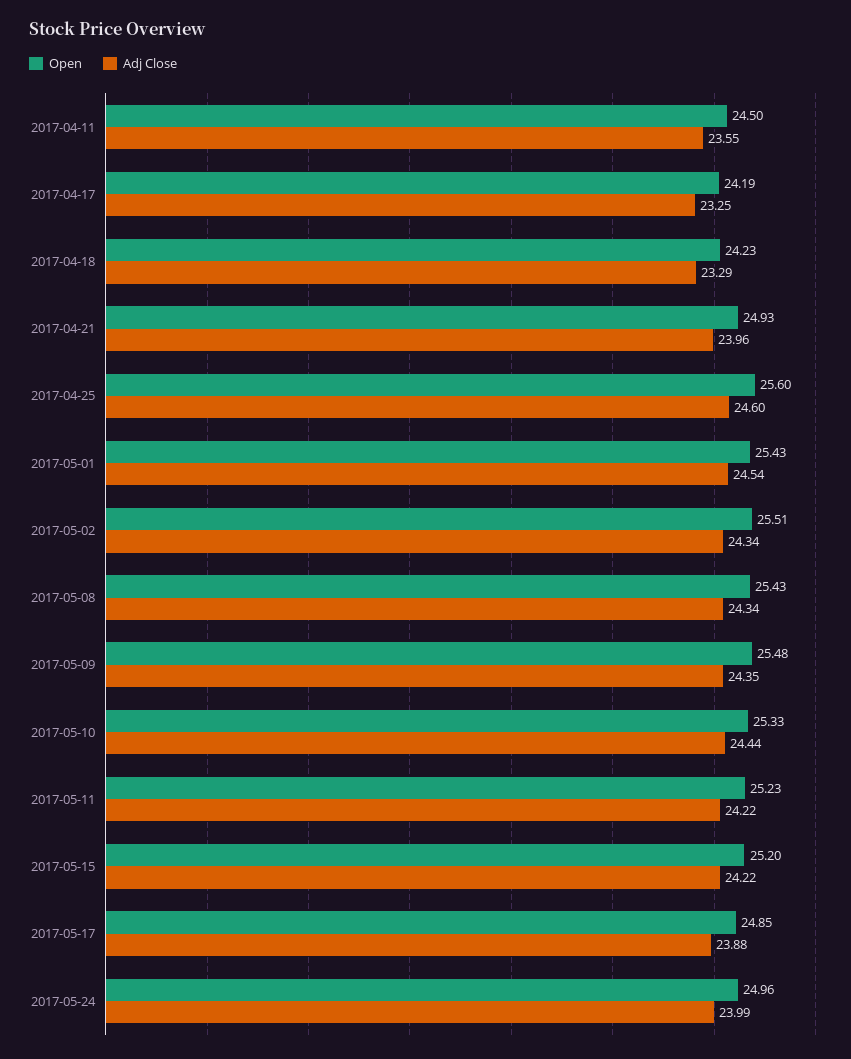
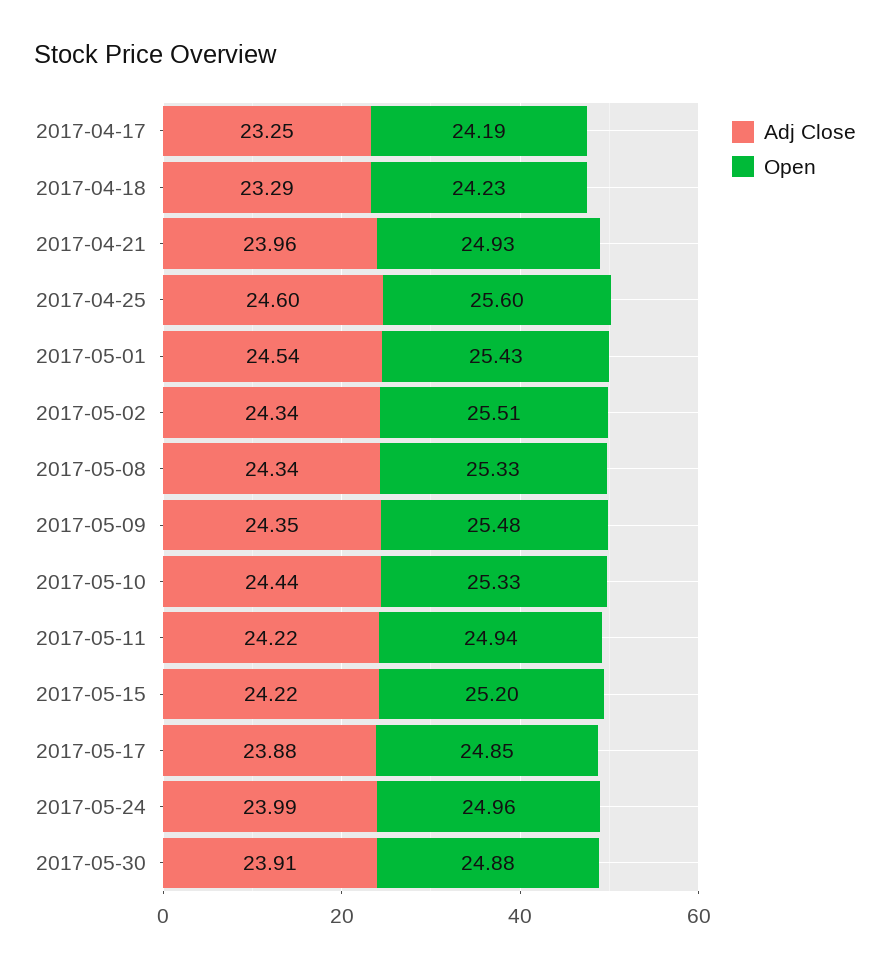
Open, 2017-04-11: 24.5 -> none
Adj Close, 2017-04-11: 23.55 -> none
Open, 2017-05-08: 25.43 -> 25.33
Open, 2017-05-11: 25.23 -> 24.94
Adj Close, 2017-05-30: none -> 23.91
Open, 2017-05-30: none -> 24.88

